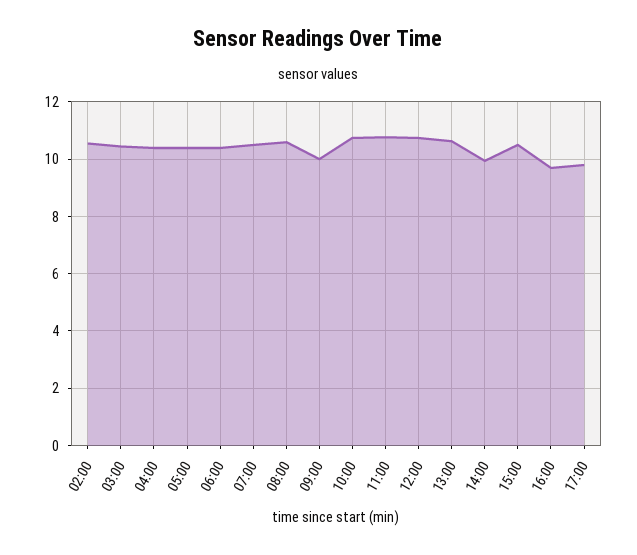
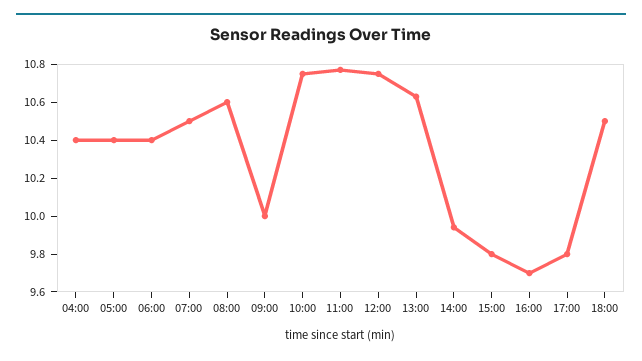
02:00: 10.5 -> none
03:00: 10.5 -> none
15:00: 10.5 -> 9.8
18:00: none -> 10.5

